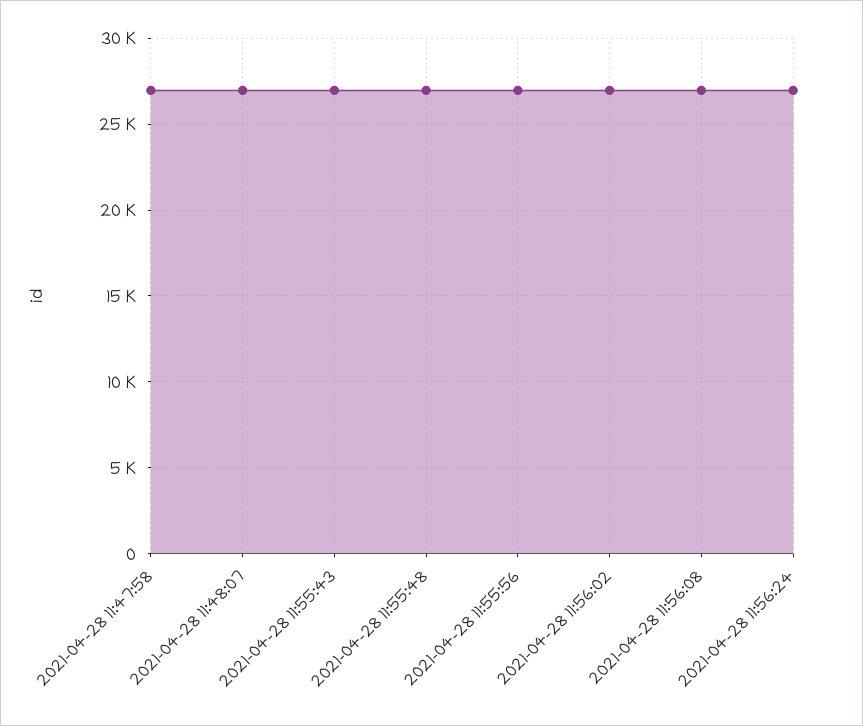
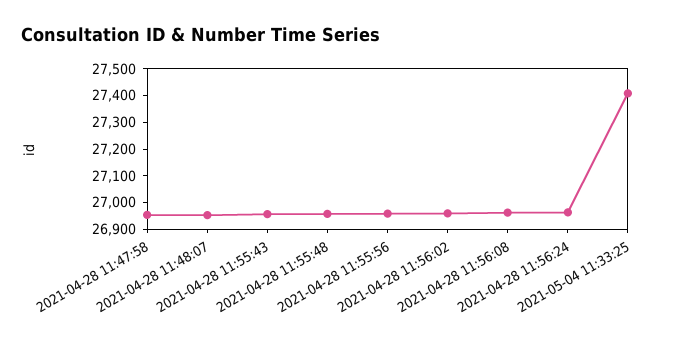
2021-05-04 11:33:25: none -> 27400

